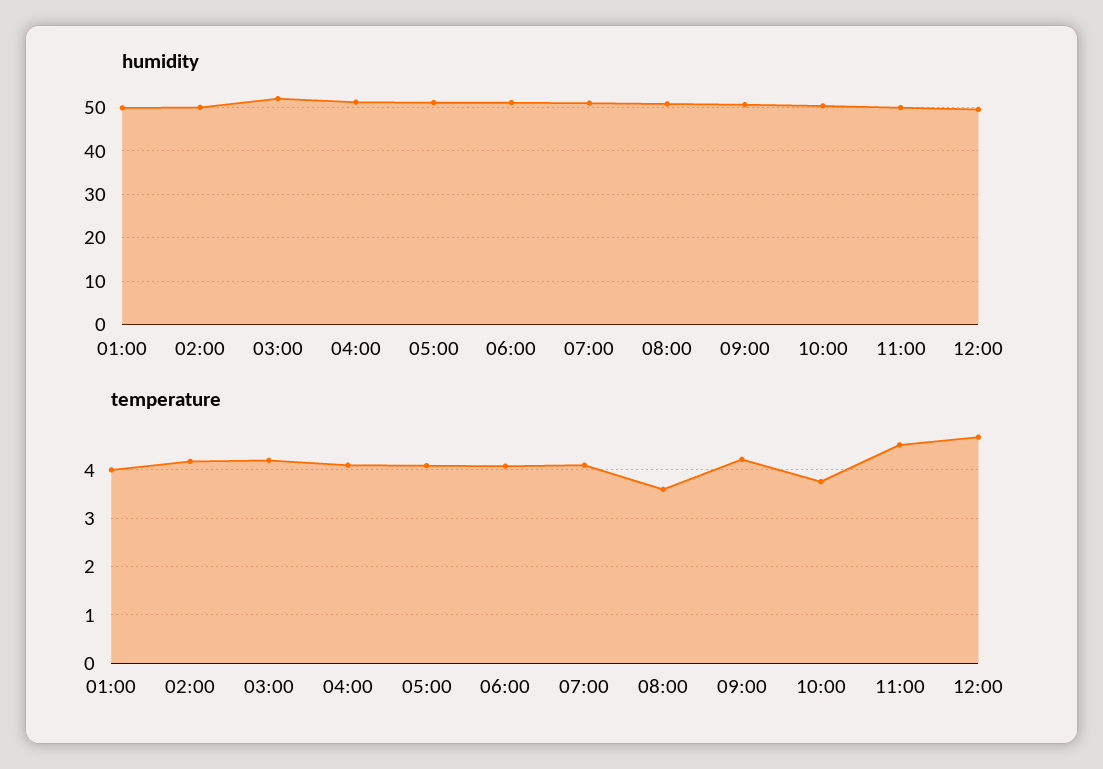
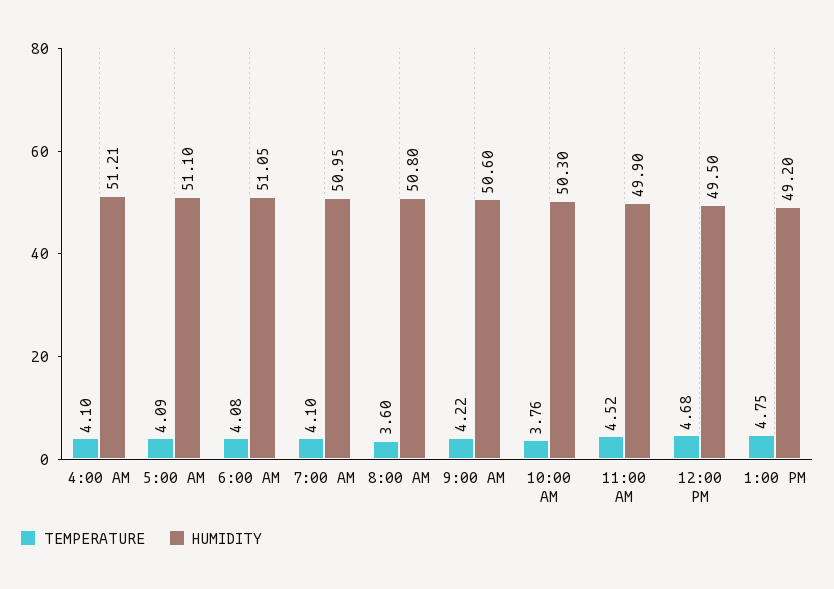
humidity, 01:00: 50 -> none
humidity, 02:00: 50 -> none
humidity, 03:00: 52 -> none
temperature, 01:00: 4 -> none
temperature, 02:00: 4.2 -> none
temperature, 03:00: 4.2 -> none
temperature, 1:00 PM: none -> 4.75
humidity, 1:00 PM: none -> 49.2

